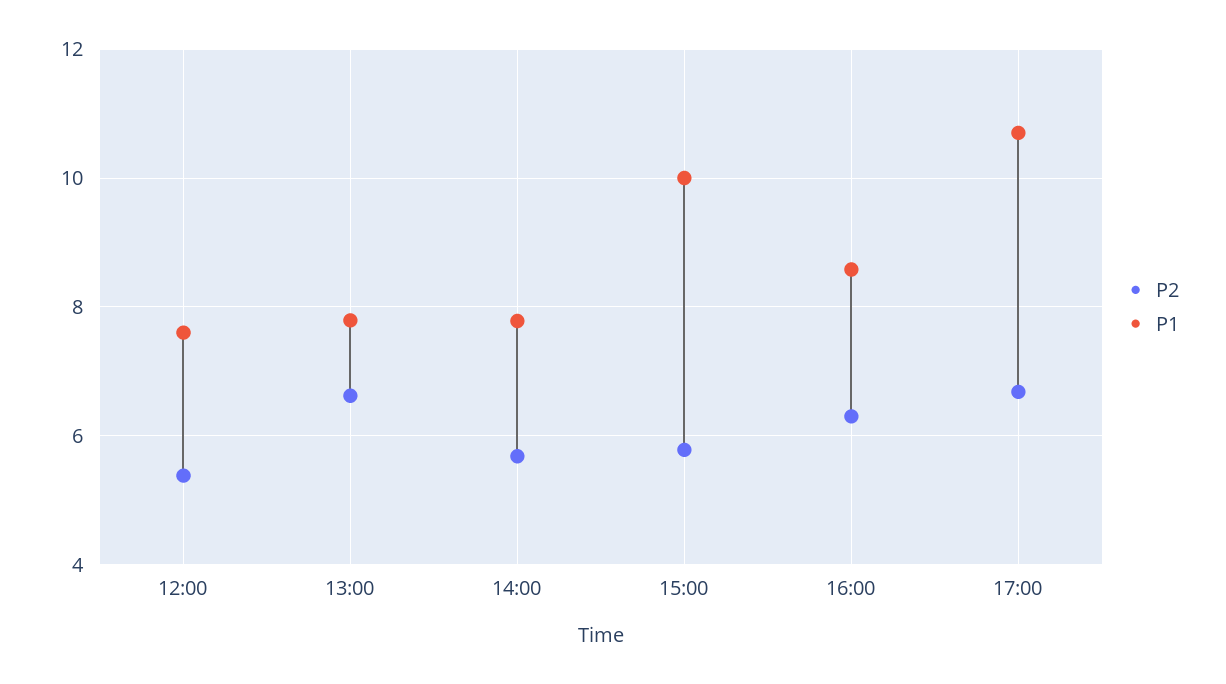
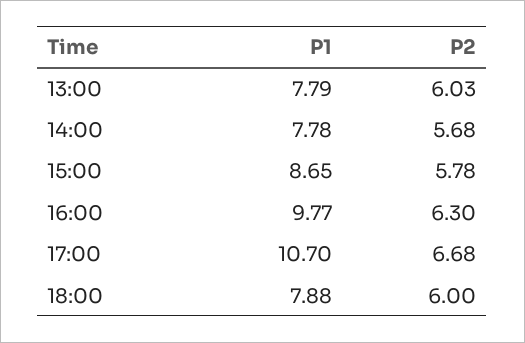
P2, 12:00: 5.4 -> none
P1, 12:00: 7.6 -> none
P2, 13:00: 6.6 -> 6.03
P1, 15:00: 10 -> 8.65
P1, 16:00: 8.6 -> 9.77
P1, 18:00: none -> 7.88
P2, 18:00: none -> 6

